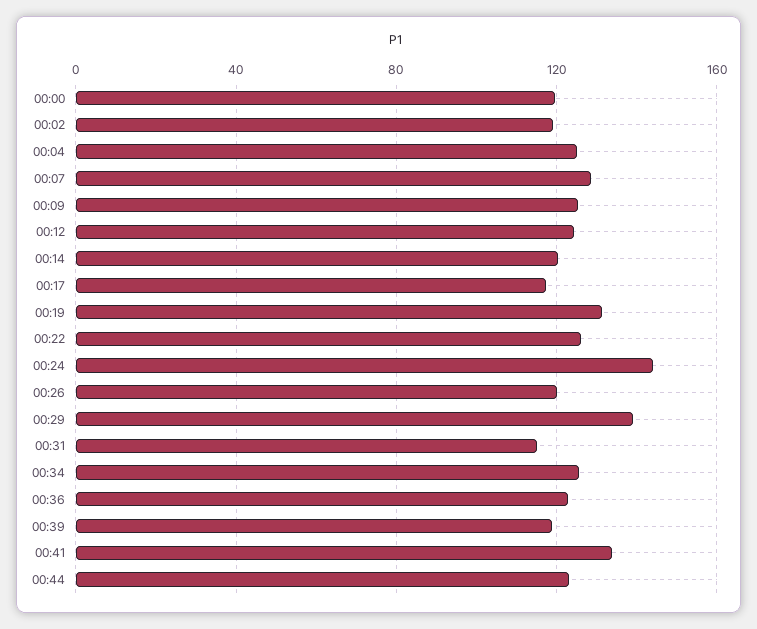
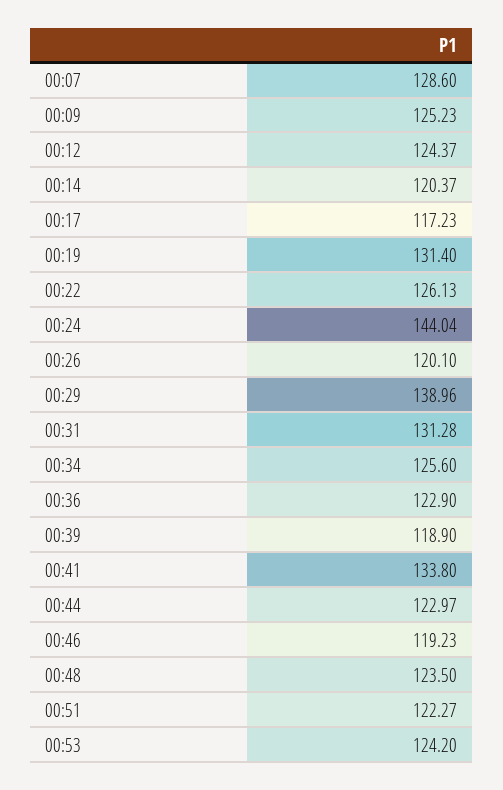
00:00: 120 -> none
00:02: 120 -> none
00:04: 125 -> none
00:31: 115 -> 131.28
00:46: none -> 119.23
00:48: none -> 123.5
00:51: none -> 122.27
00:53: none -> 124.2

